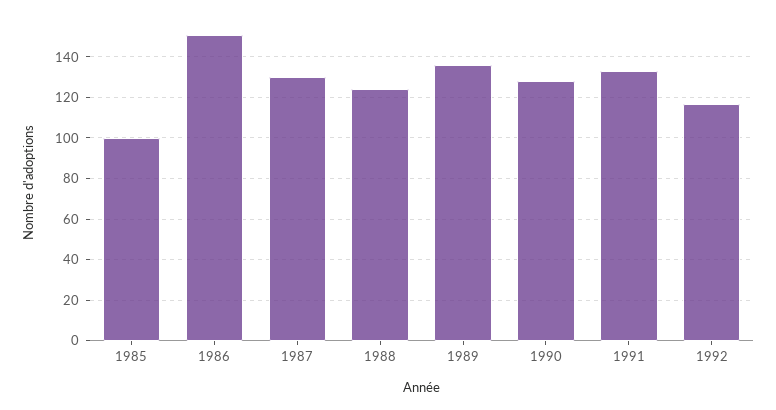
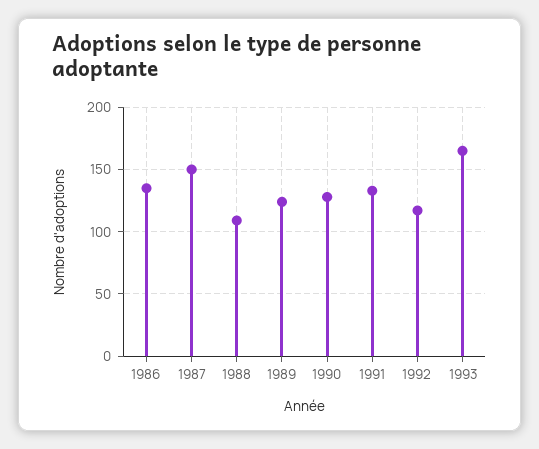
1985: 100 -> none
1986: 150 -> 135
1987: 130 -> 150
1988: 125 -> 110
1989: 135 -> 125
1993: none -> 165

